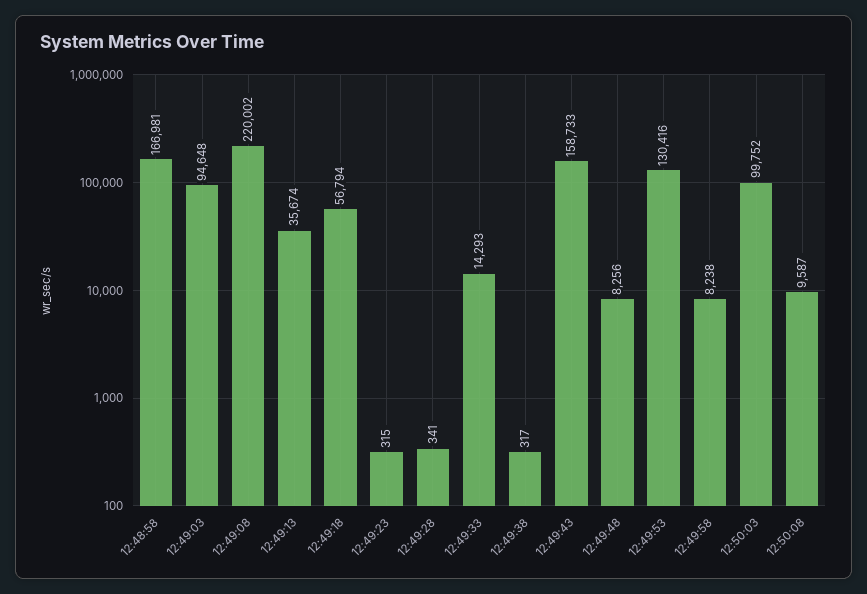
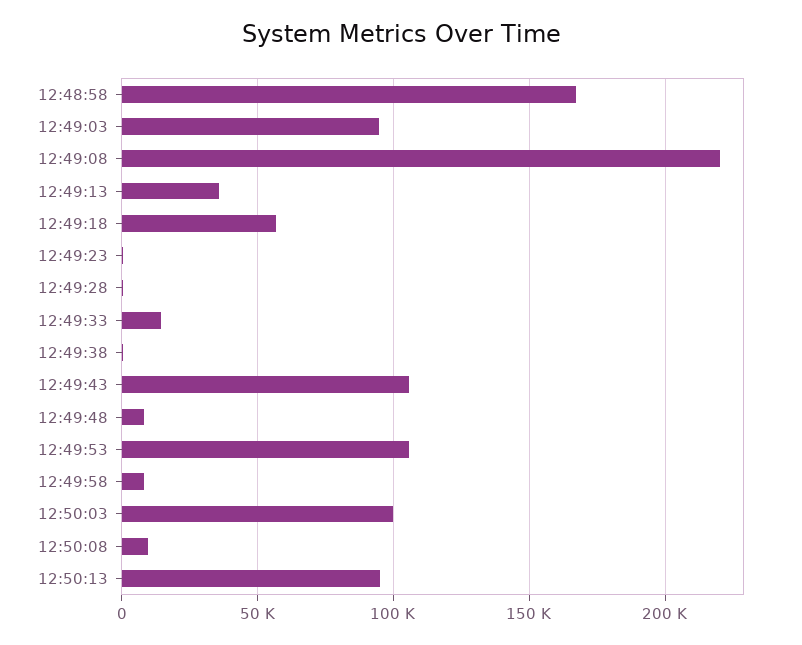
12:49:43: 158733 -> 105000
12:49:53: 130416 -> 105000
12:50:13: none -> 95000

